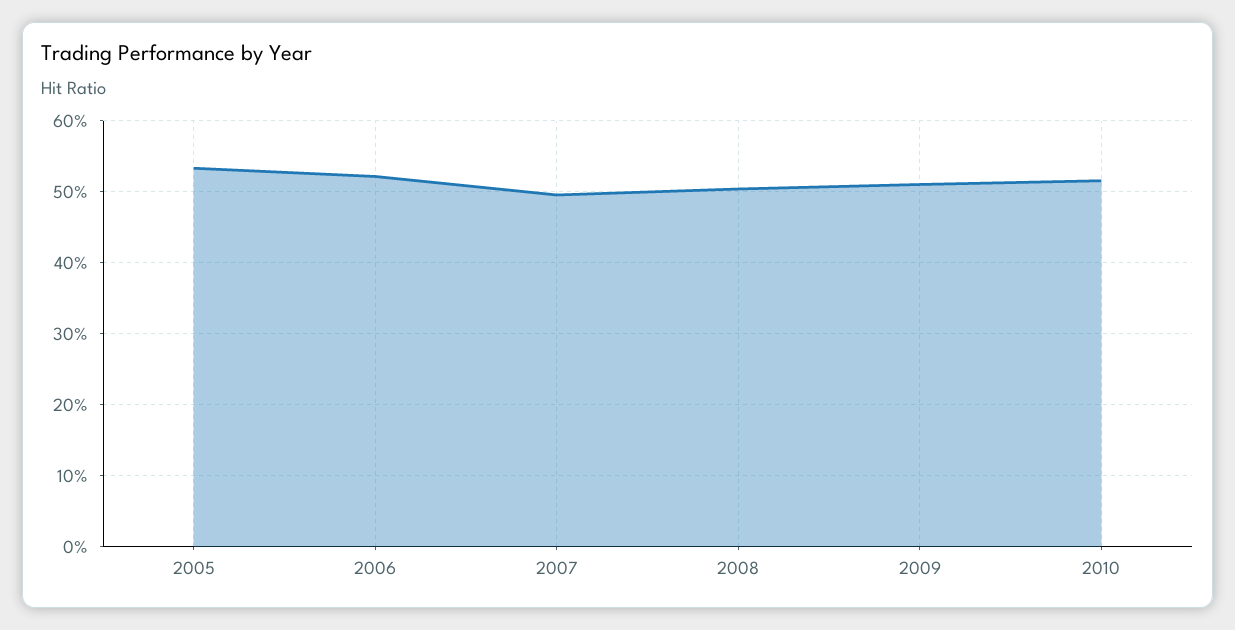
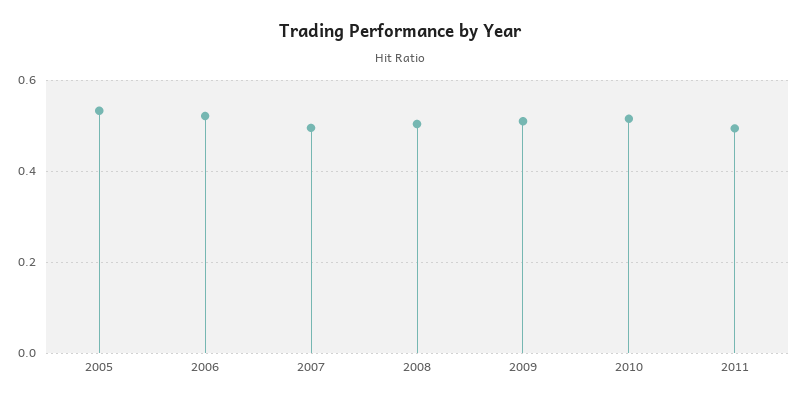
2011: none -> 0.5

